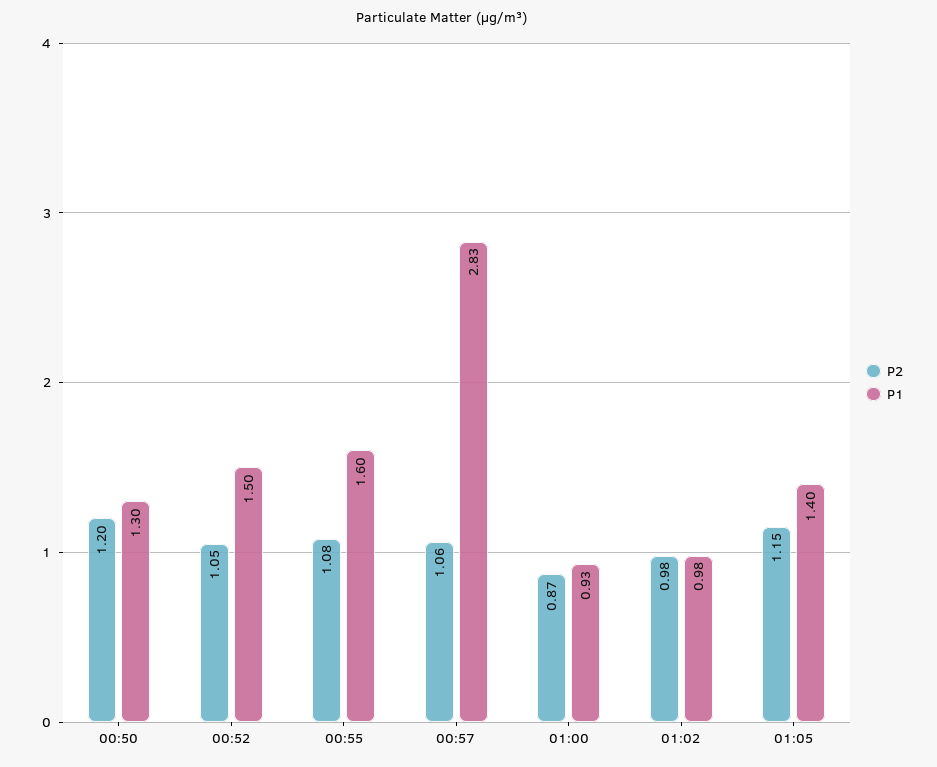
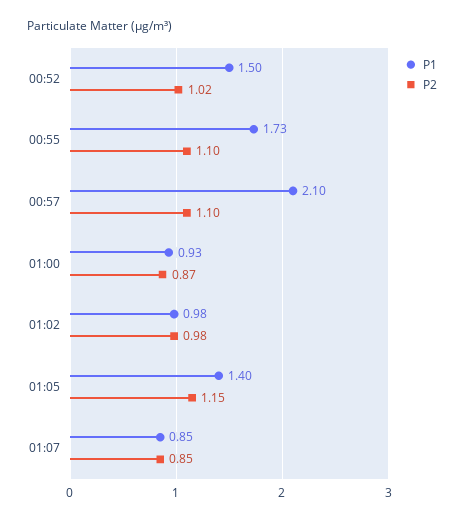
P2, 00:50: 1.2 -> none
P1, 00:50: 1.3 -> none
P2, 00:52: 1.05 -> 1.02
P2, 00:55: 1.08 -> 1.1
P1, 00:55: 1.6 -> 1.73
P2, 00:57: 1.06 -> 1.1
P1, 00:57: 2.83 -> 2.1
P1, 01:07: none -> 0.85
P2, 01:07: none -> 0.85

